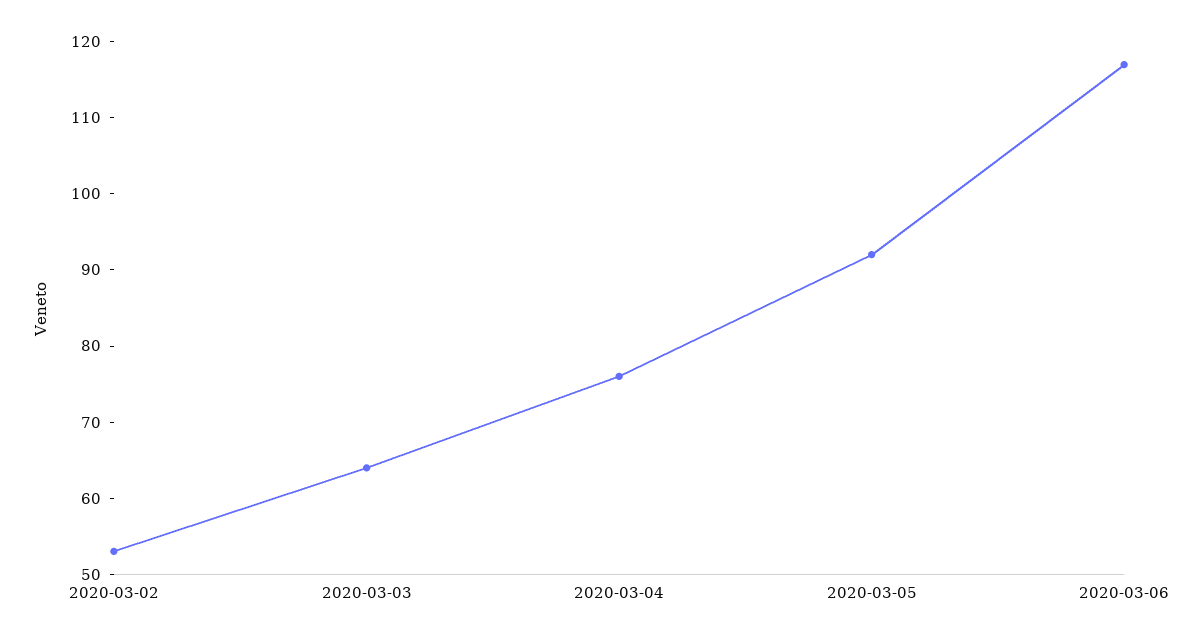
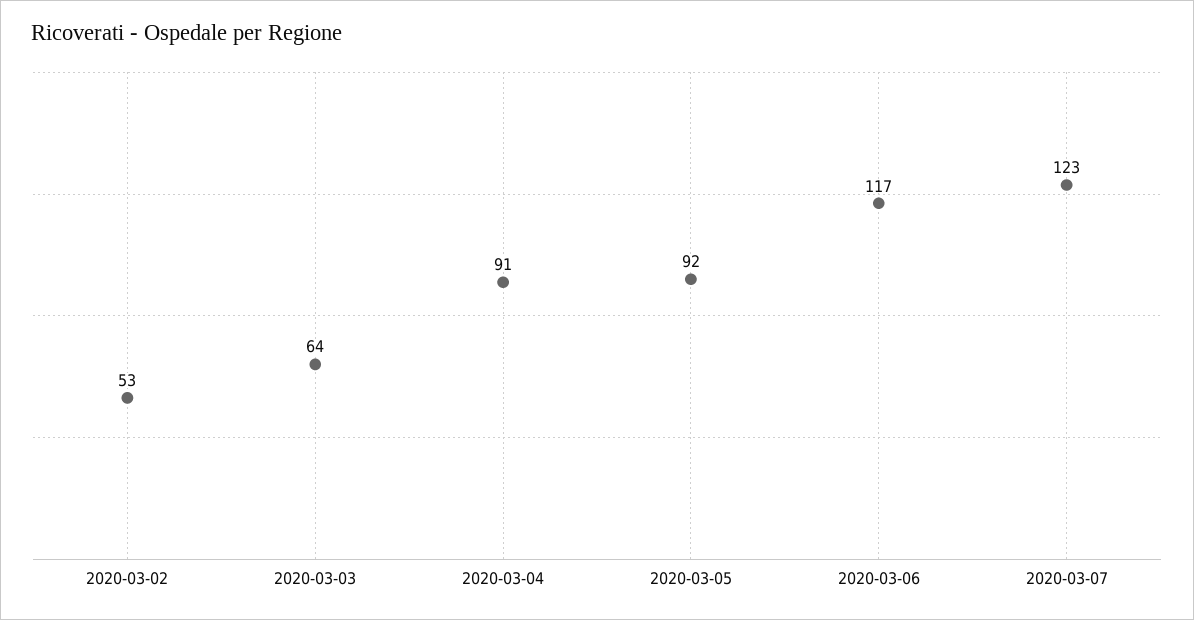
2020-03-04: 75 -> 91
2020-03-07: none -> 123

